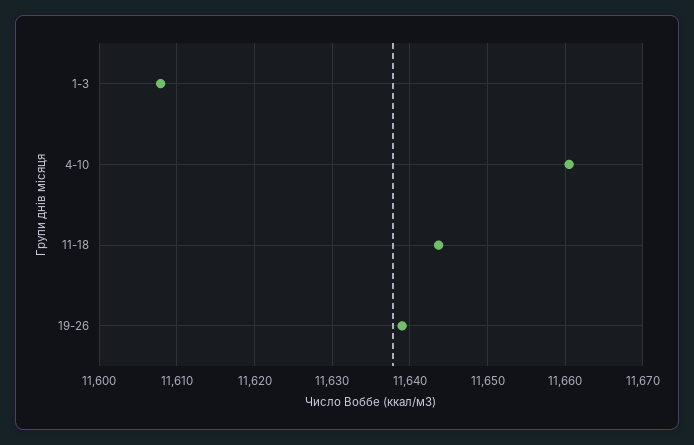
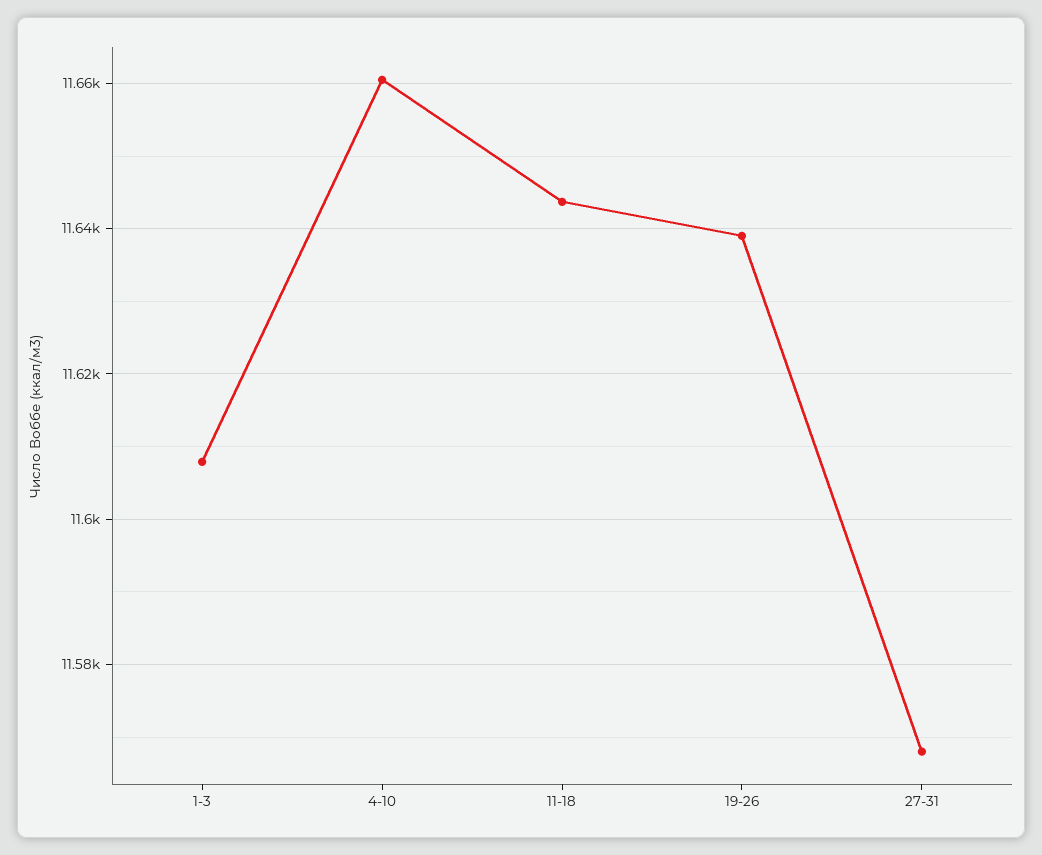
27-31: none -> 11568

